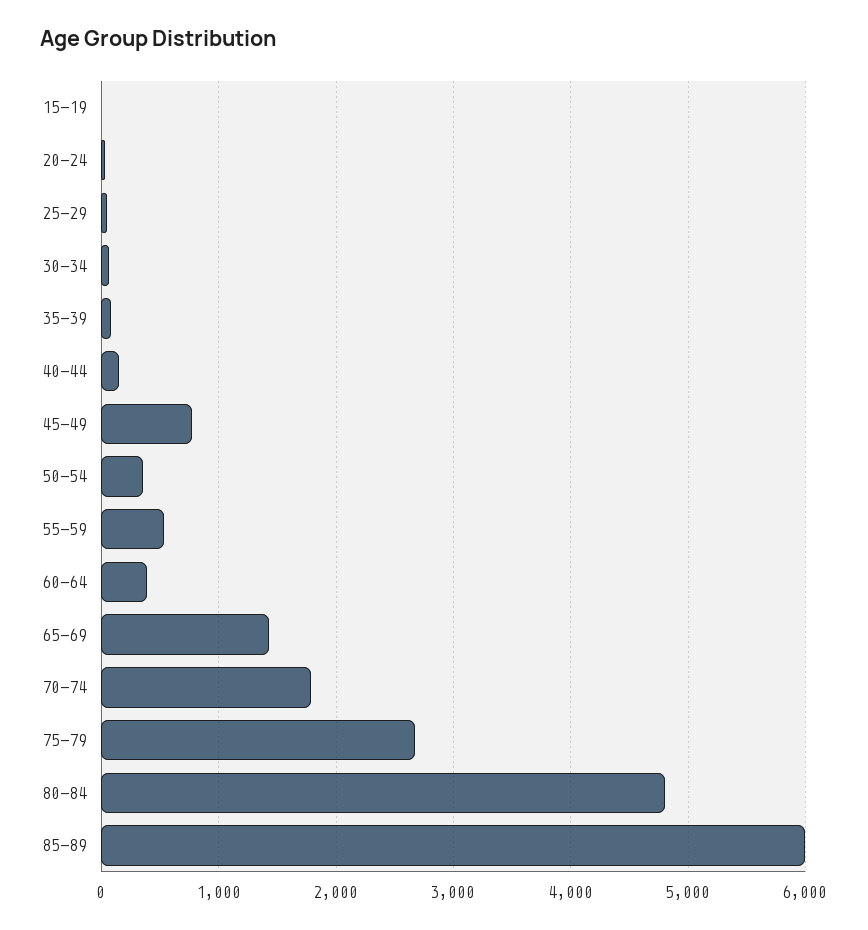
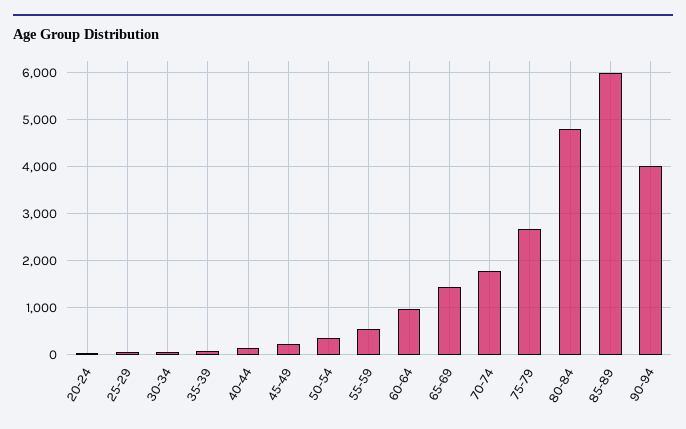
15-19: 0 -> none
45-49: 800 -> 200
60-64: 400 -> 1000
90-94: none -> 4000

